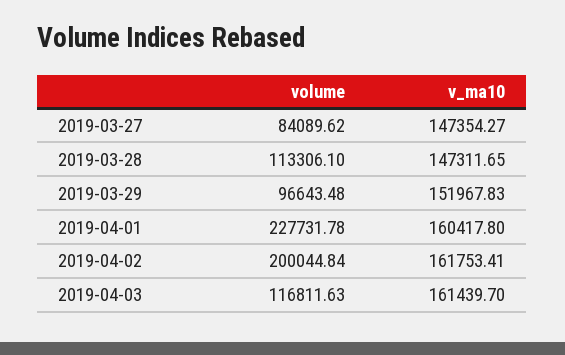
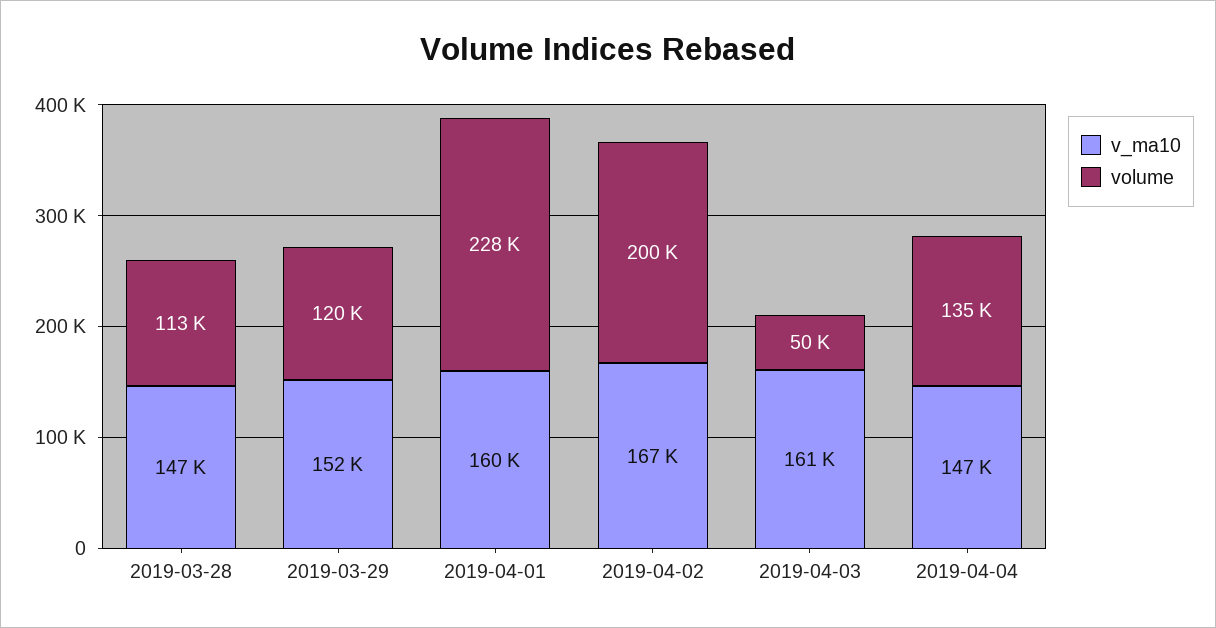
volume, 2019-03-27: 84089.62 -> none
v_ma10, 2019-03-27: 147354.27 -> none
volume, 2019-03-29: 96643.48 -> 120000
v_ma10, 2019-04-02: 161753.41 -> 167000
volume, 2019-04-03: 116811.63 -> 50000
v_ma10, 2019-04-04: none -> 147000
volume, 2019-04-04: none -> 135000

